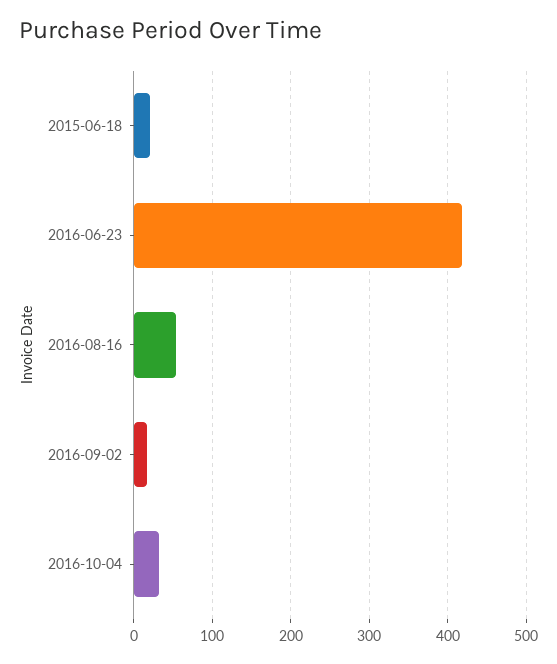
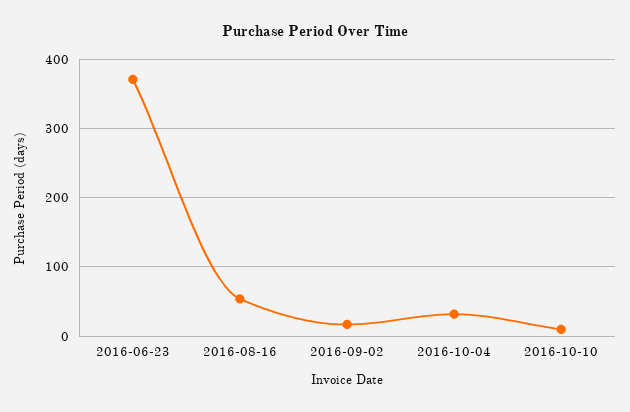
2015-06-18: 20 -> none
2016-06-23: 420 -> 370
2016-10-10: none -> 10

